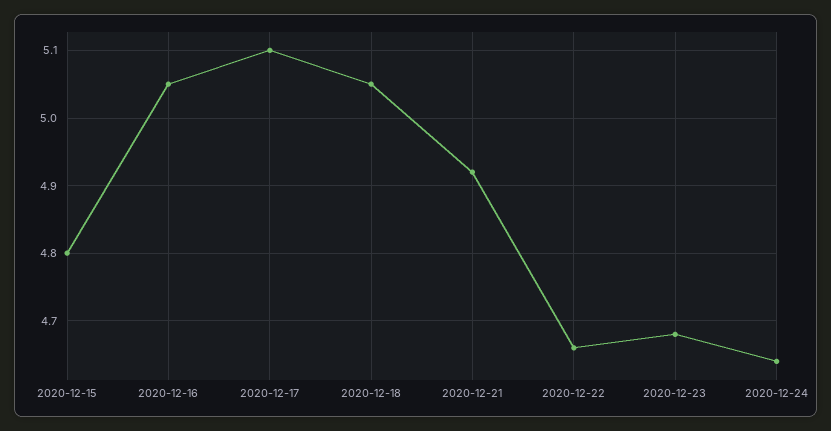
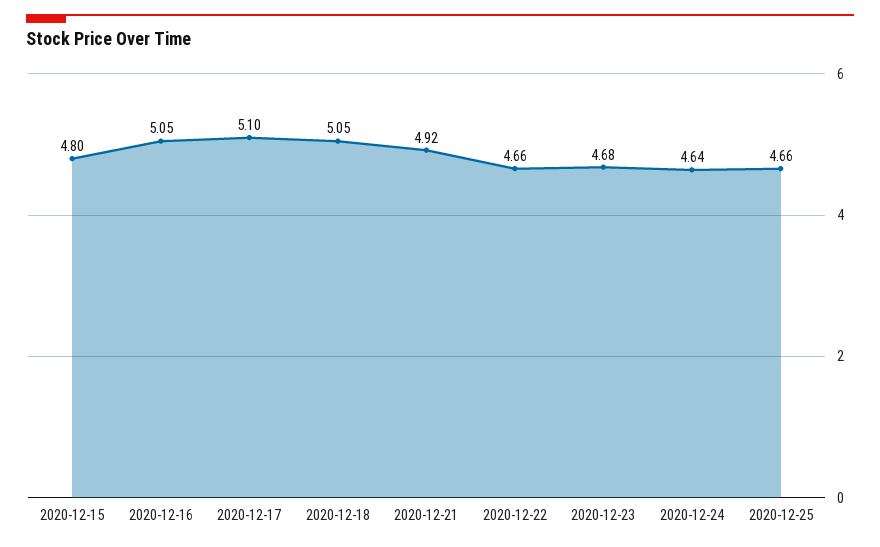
2020-12-25: none -> 4.66

